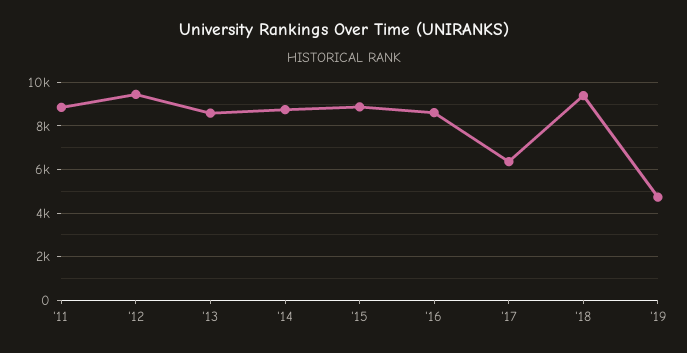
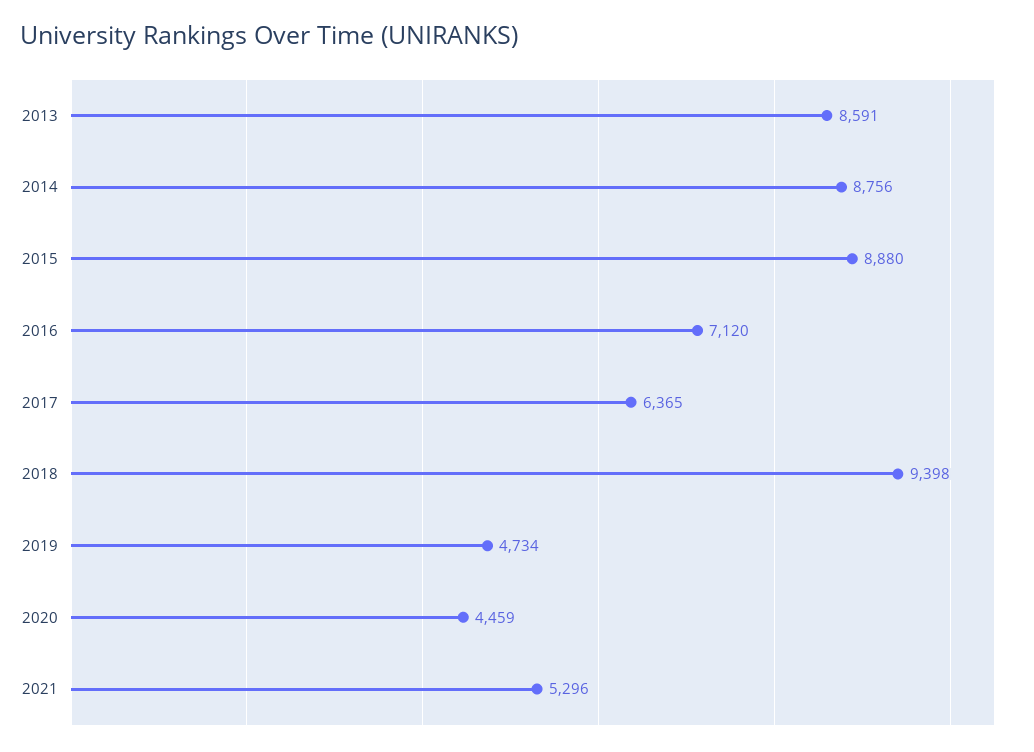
'11: 9000 -> none
'12: 9500 -> none
'16: 8500 -> 7120
2020: none -> 4459
2021: none -> 5296

